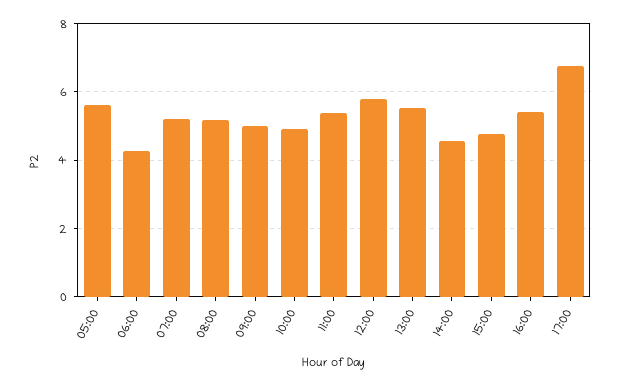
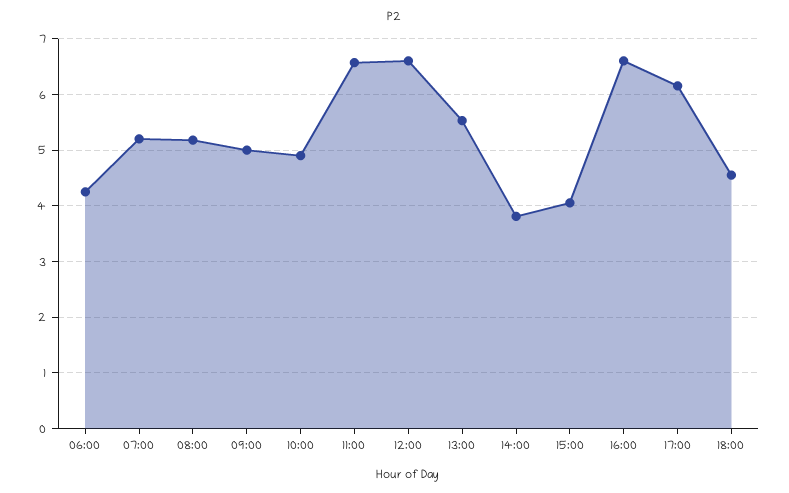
05:00: 5.6 -> none
11:00: 5.4 -> 6.6
12:00: 5.8 -> 6.6
14:00: 4.6 -> 3.8
15:00: 4.8 -> 4
16:00: 5.4 -> 6.6
17:00: 6.8 -> 6.2
18:00: none -> 4.6

